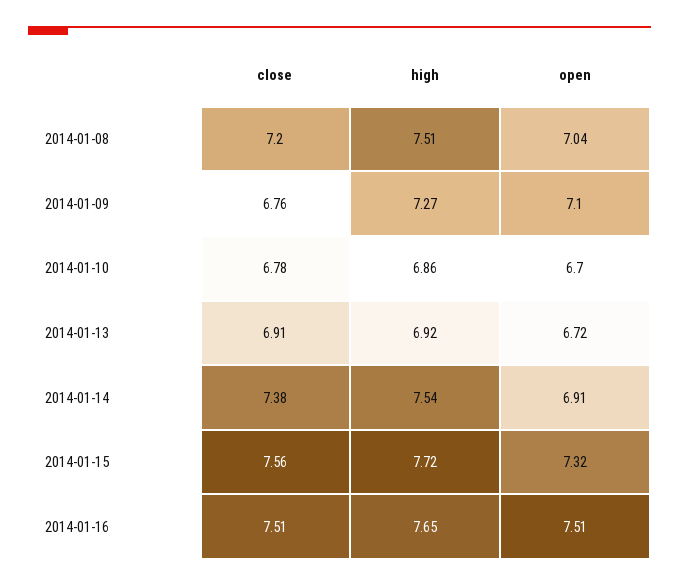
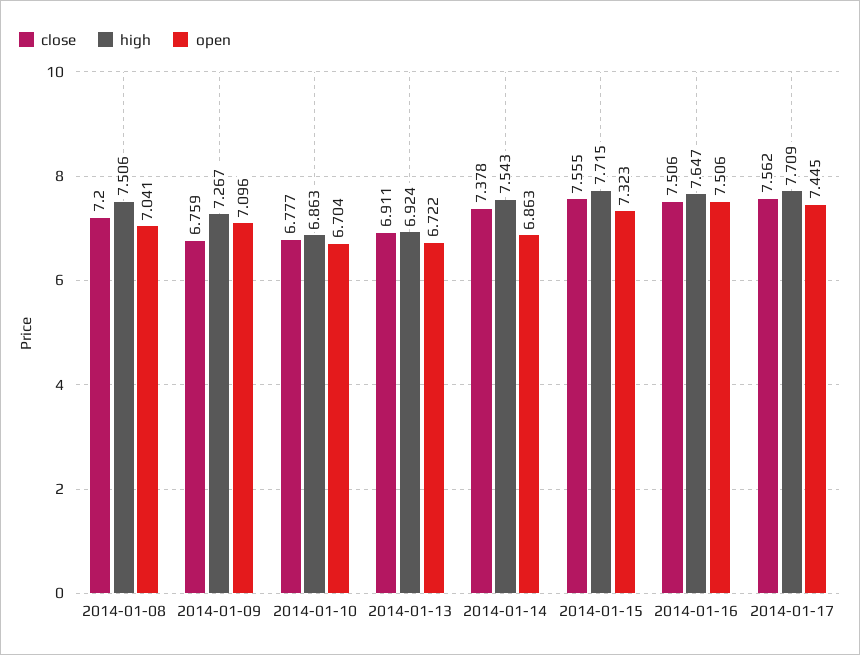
open, 2014-01-14: 6.91 -> 6.863
close, 2014-01-17: none -> 7.562
high, 2014-01-17: none -> 7.709
open, 2014-01-17: none -> 7.445

